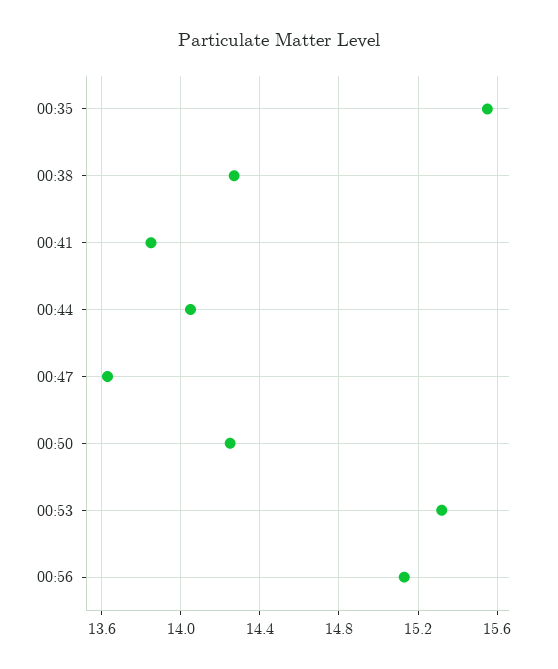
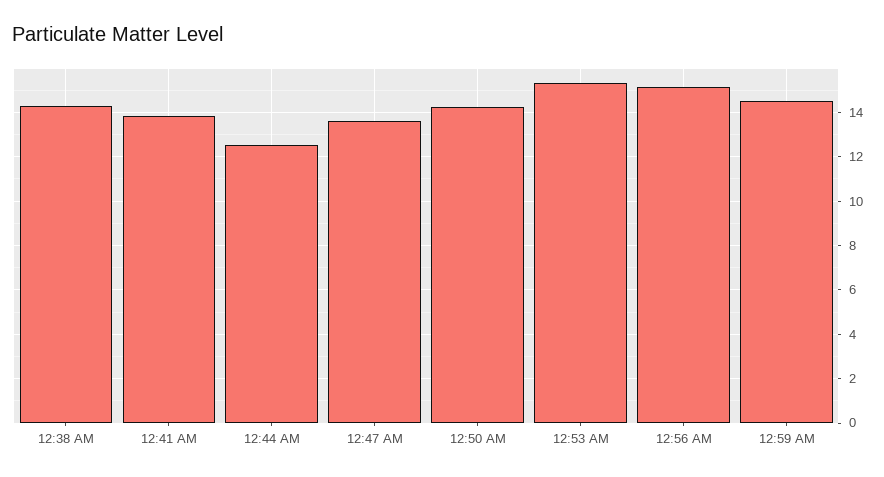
00:35: 15.55 -> none
00:44: 14.05 -> 12.5
12:59 AM: none -> 14.5

